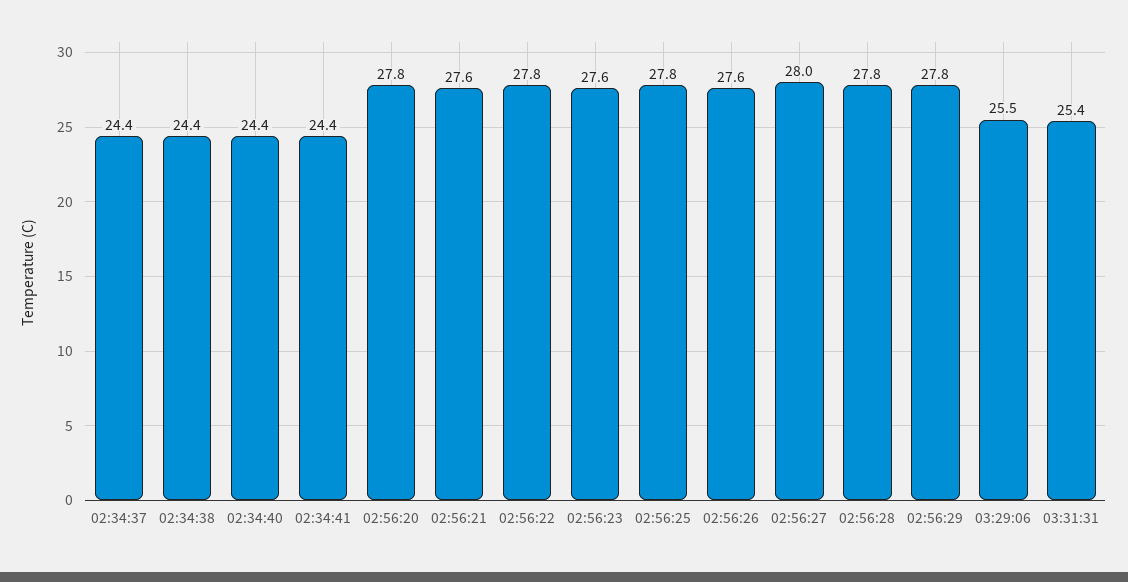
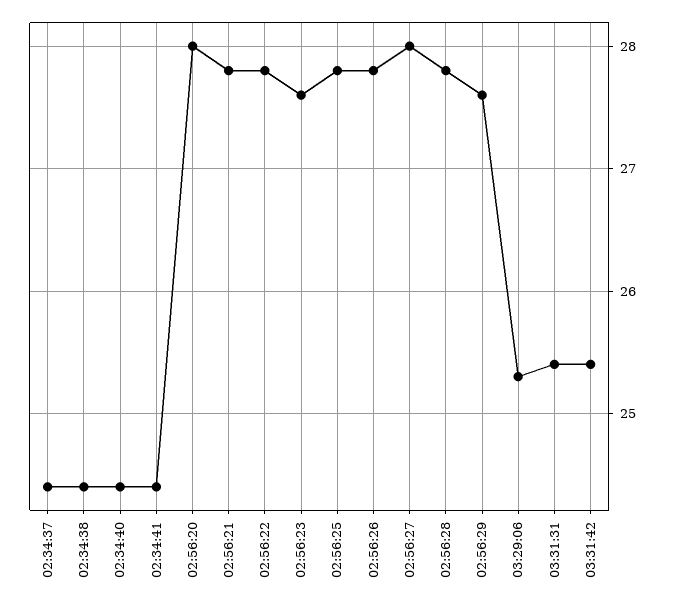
02:56:20: 27.8 -> 28
02:56:21: 27.6 -> 27.8
02:56:26: 27.6 -> 27.8
02:56:29: 27.8 -> 27.6
03:29:06: 25.5 -> 25.3
03:31:42: none -> 25.4

